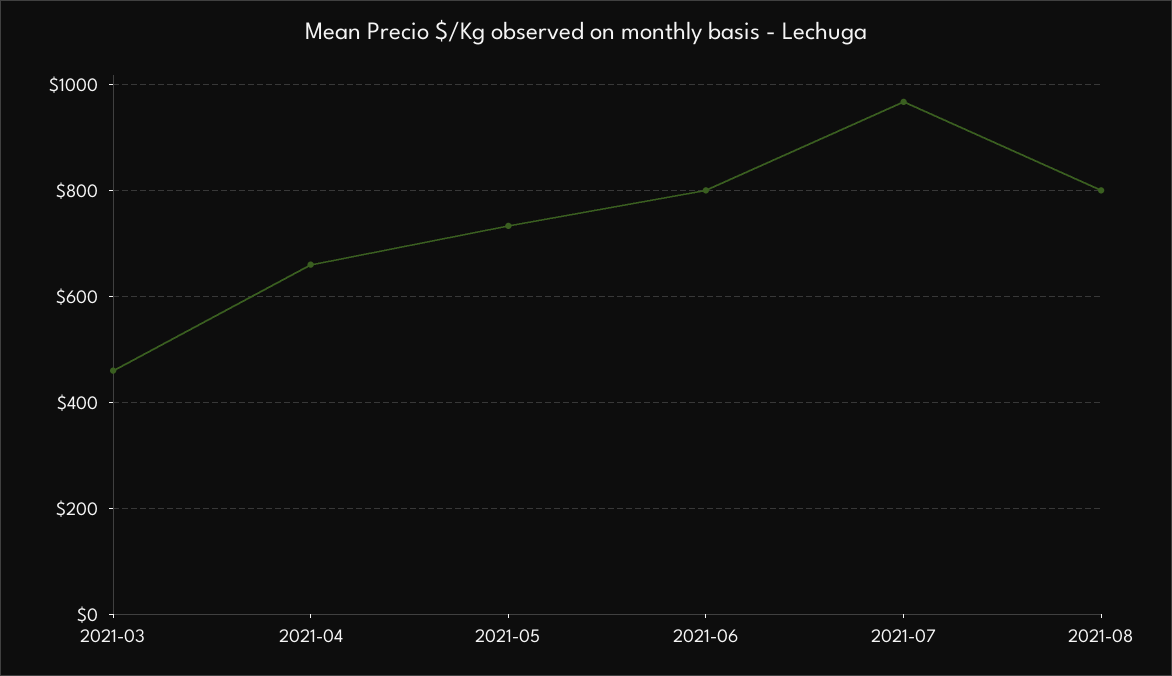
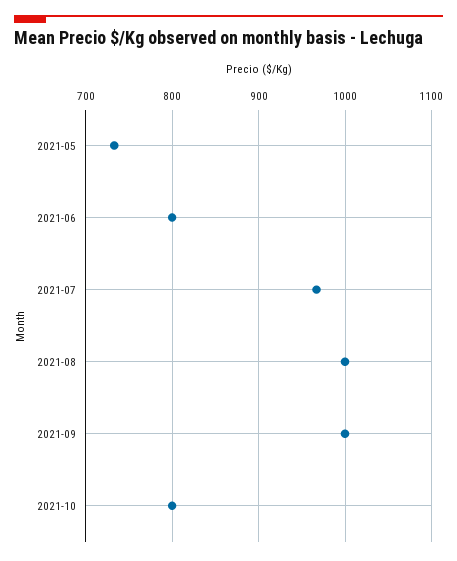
2021-03: 460 -> none
2021-04: 660 -> none
2021-08: 800 -> 1000
2021-09: none -> 1000
2021-10: none -> 800

